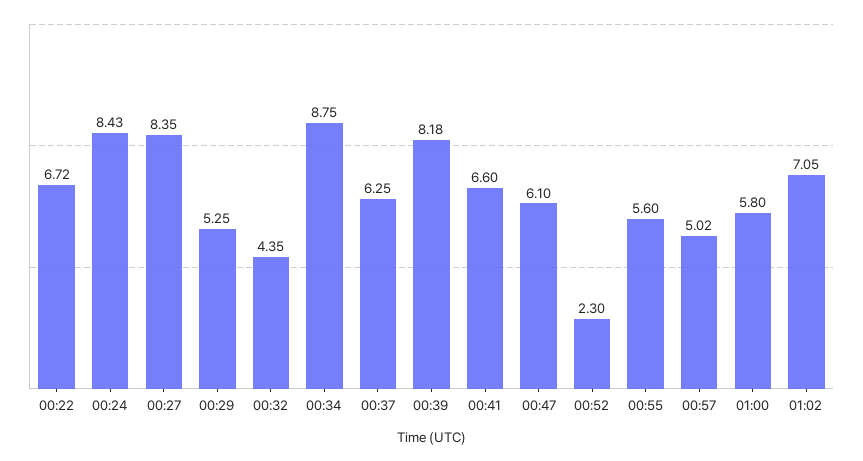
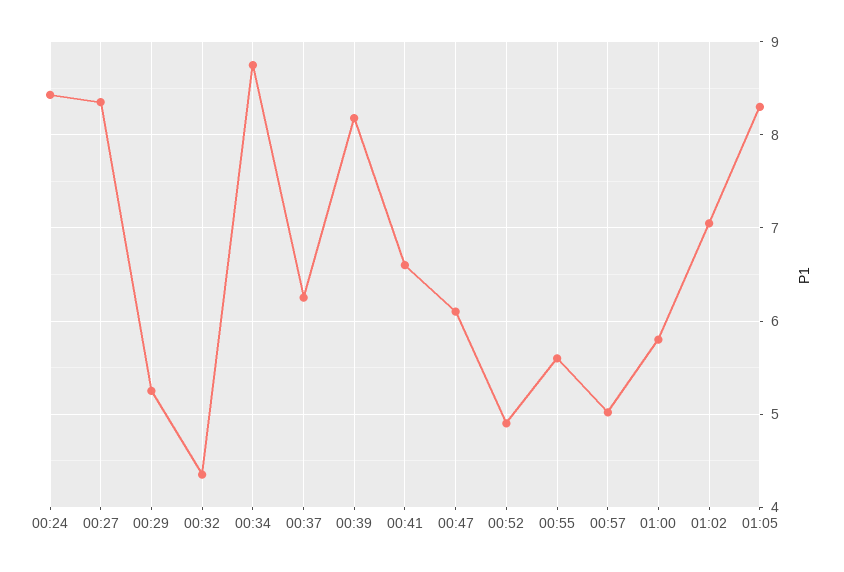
00:22: 6.72 -> none
00:52: 2.3 -> 4.9
01:05: none -> 8.3

